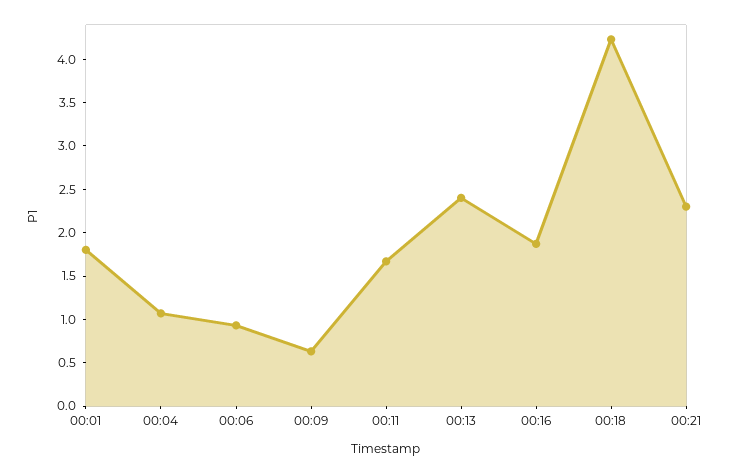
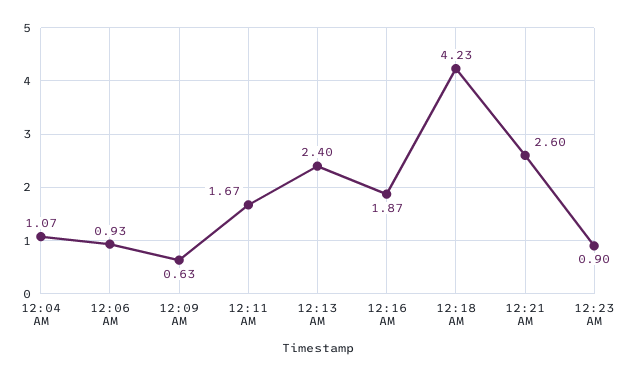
00:01: 1.8 -> none
00:21: 2.3 -> 2.6
12:23 AM: none -> 0.9

